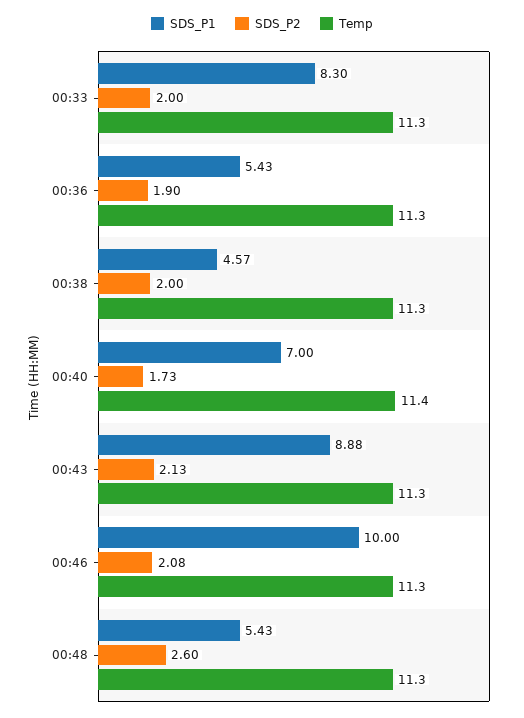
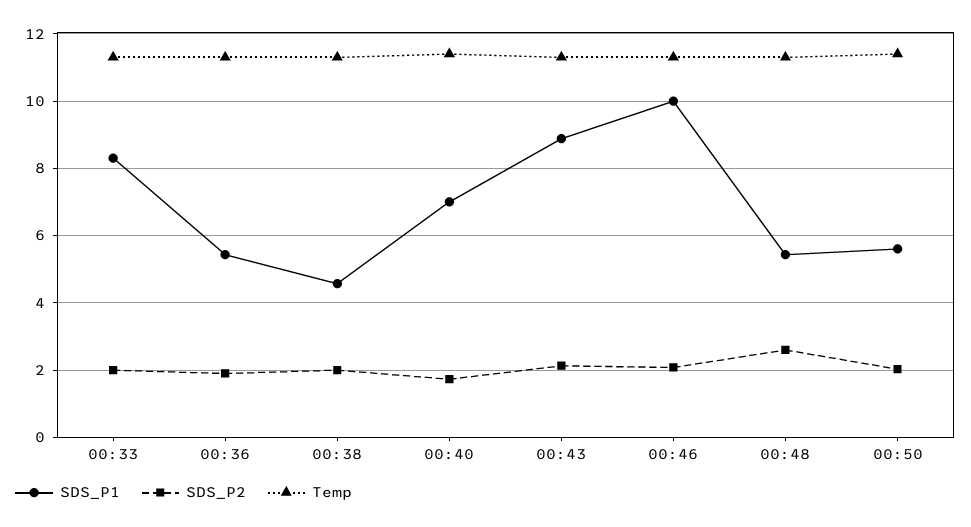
SDS_P1, 00:50: none -> 5.6
SDS_P2, 00:50: none -> 2
Temp, 00:50: none -> 11.4

